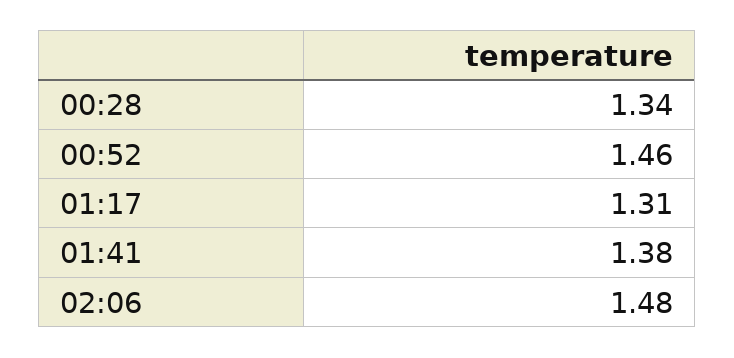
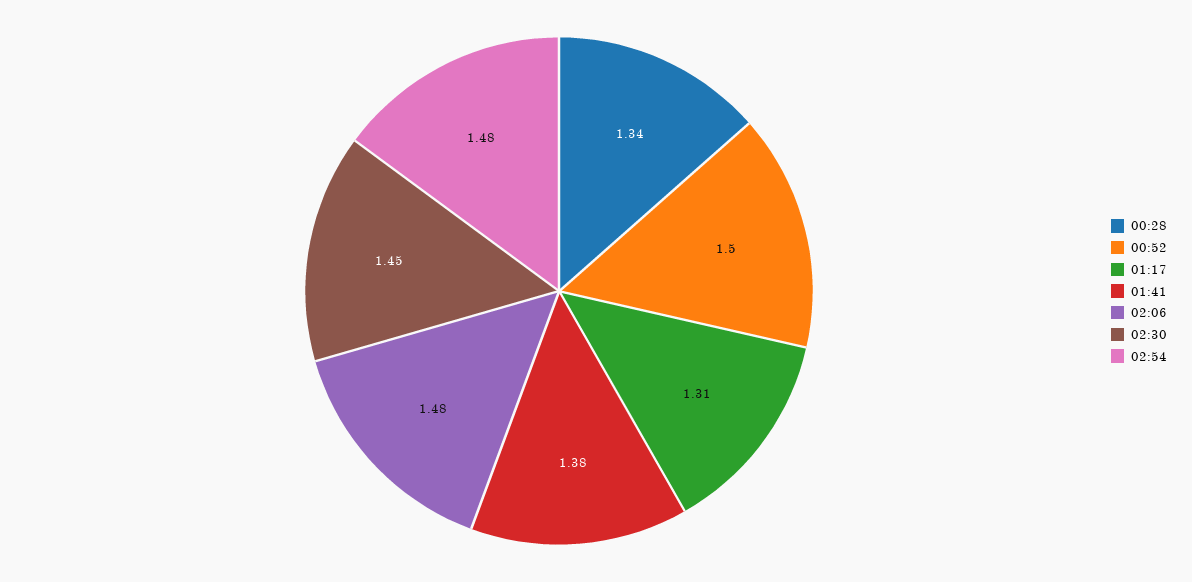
00:52: 1.46 -> 1.5
02:30: none -> 1.45
02:54: none -> 1.48

